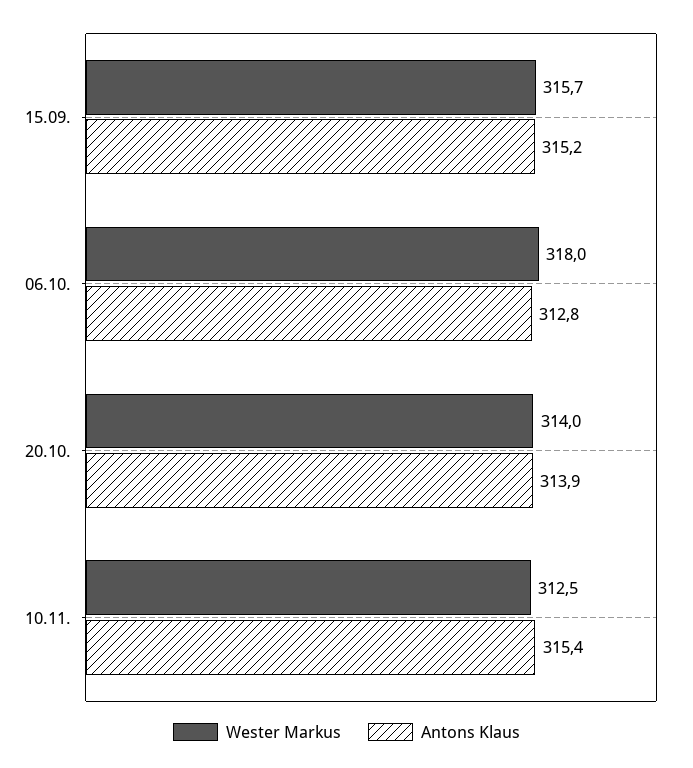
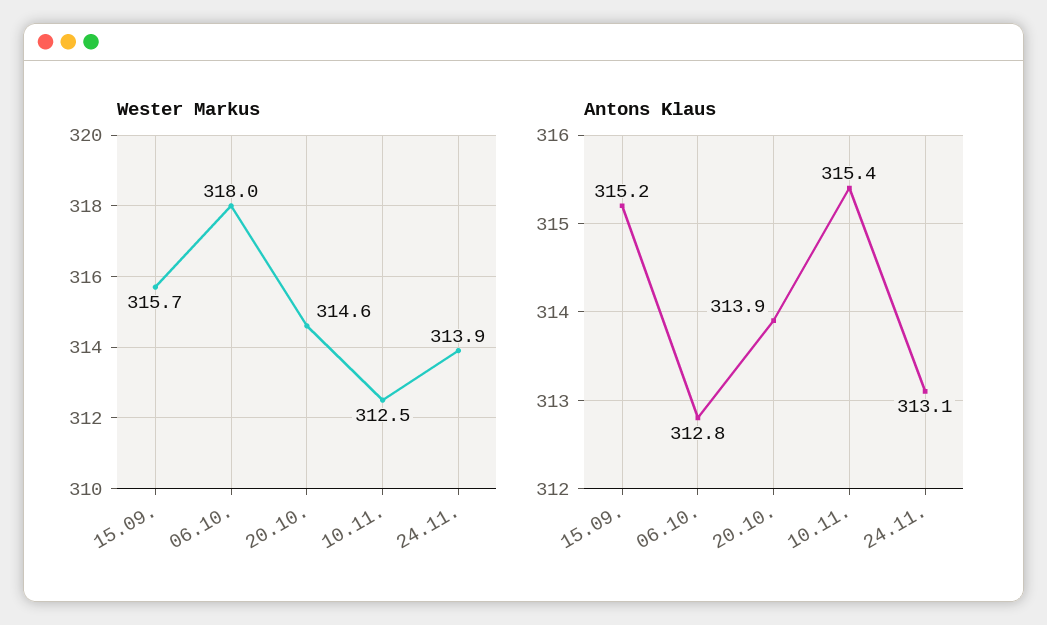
Wester Markus, 20.10.: 314 -> 314.6
Wester Markus, 24.11.: none -> 313.9
Antons Klaus, 24.11.: none -> 313.1

